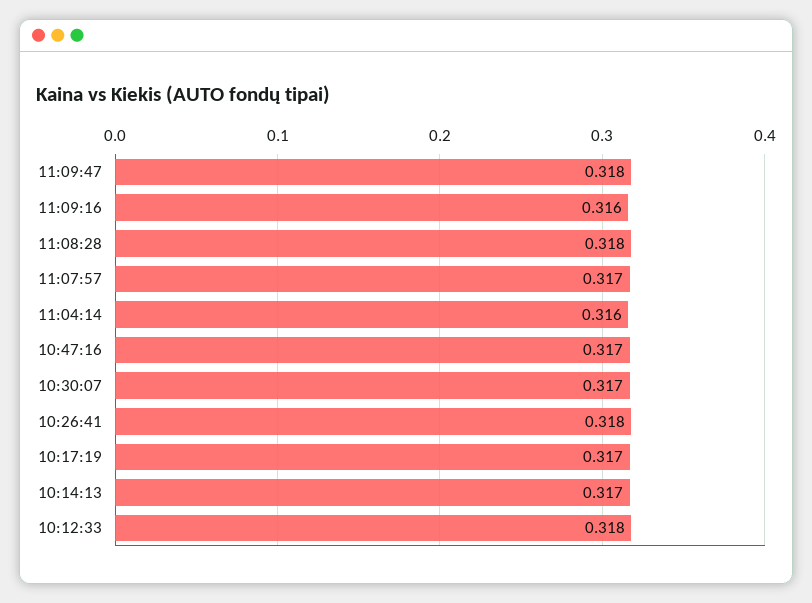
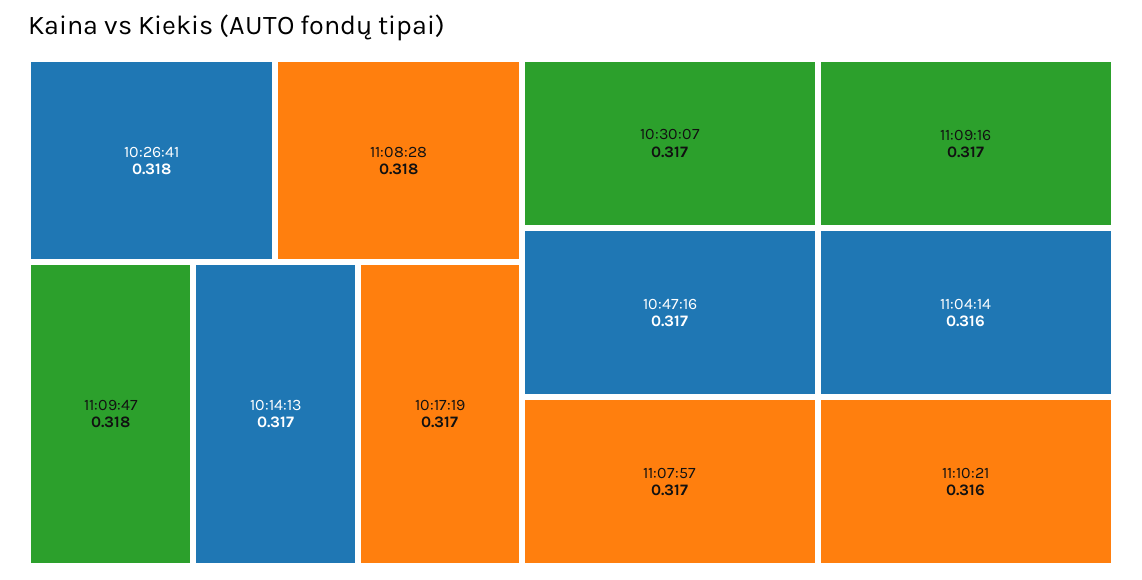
11:09:16: 0.316 -> 0.317
10:12:33: 0.318 -> none
11:10:21: none -> 0.316

